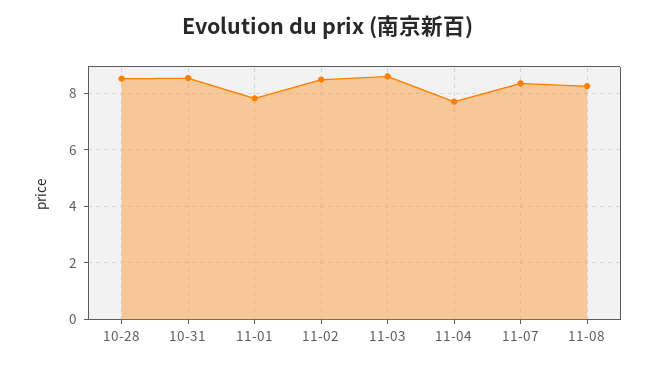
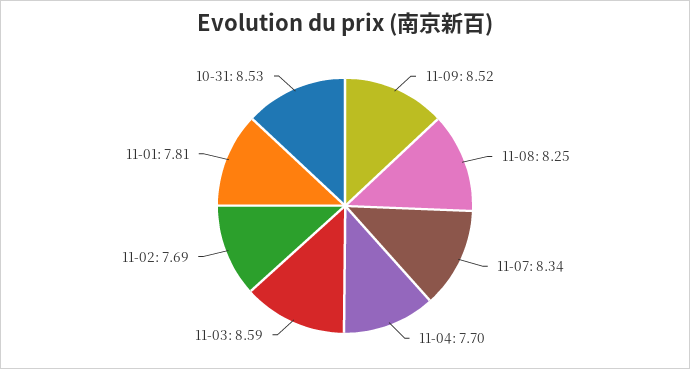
10-28: 8.5 -> none
11-02: 8.5 -> 7.69
11-09: none -> 8.52

